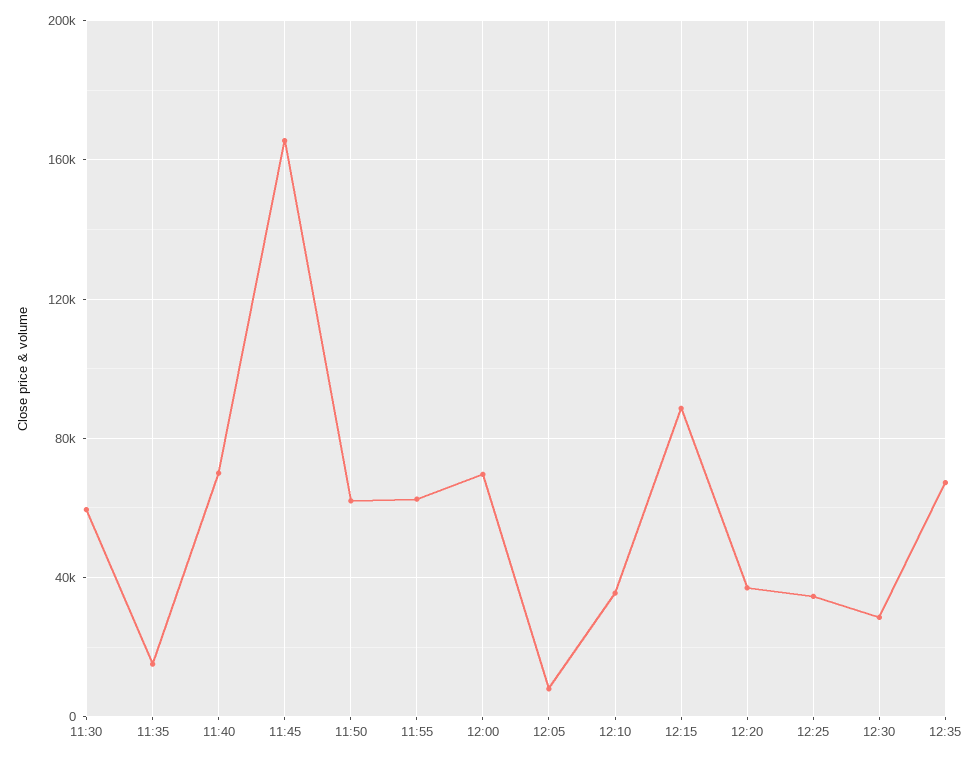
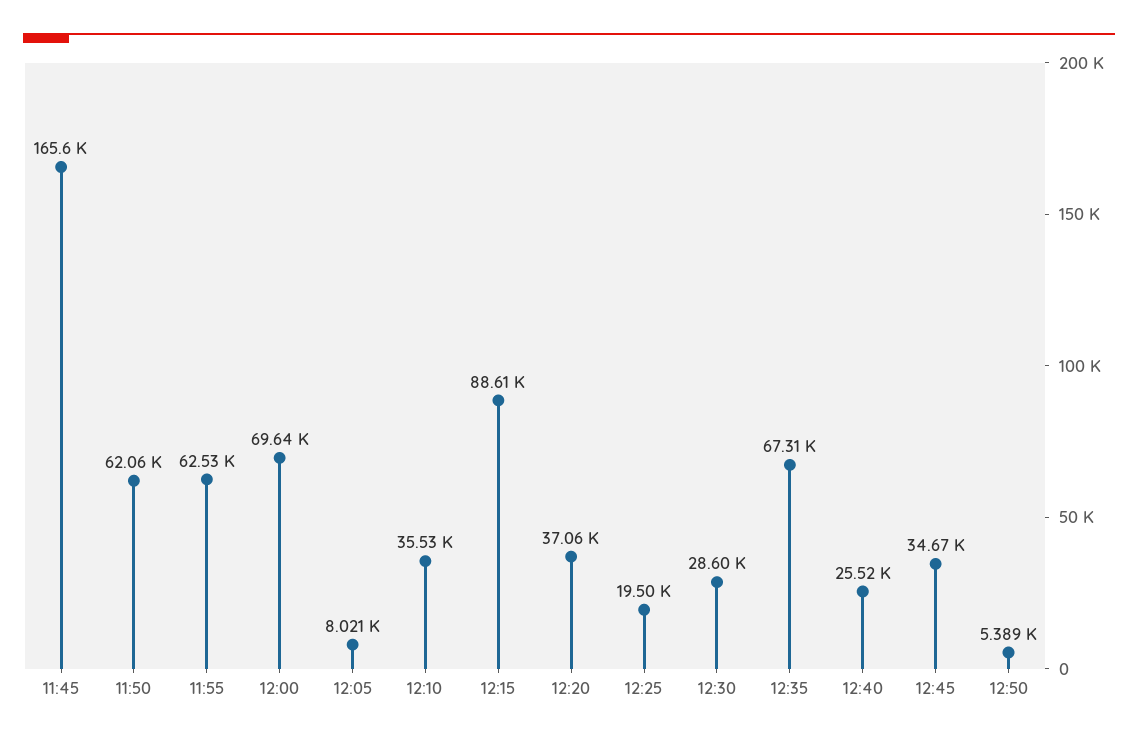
11:30: 60000 -> none
11:35: 15000 -> none
11:40: 70000 -> none
12:25: 35000 -> 19500
12:40: none -> 25520
12:45: none -> 34670
12:50: none -> 5389

